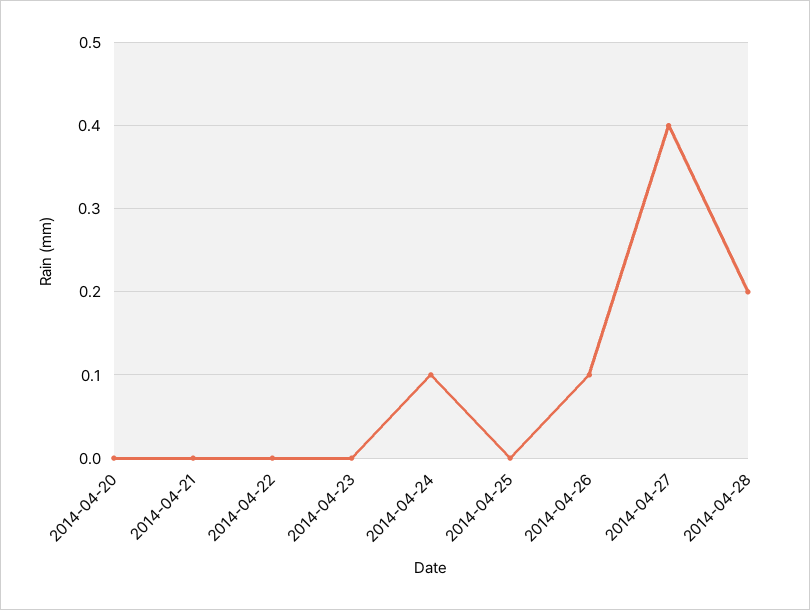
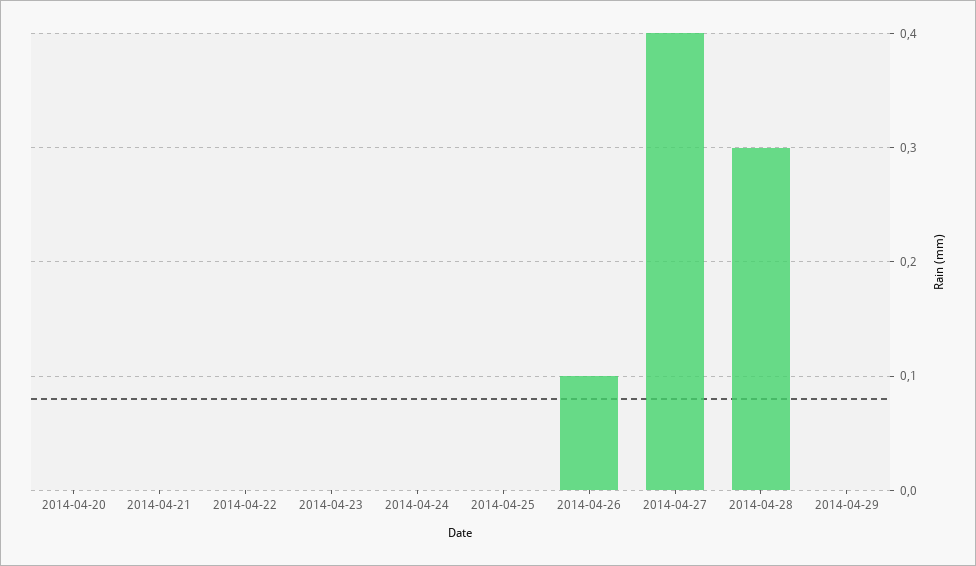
2014-04-24: 0.1 -> 0
2014-04-28: 0.2 -> 0.3
2014-04-29: none -> 0

